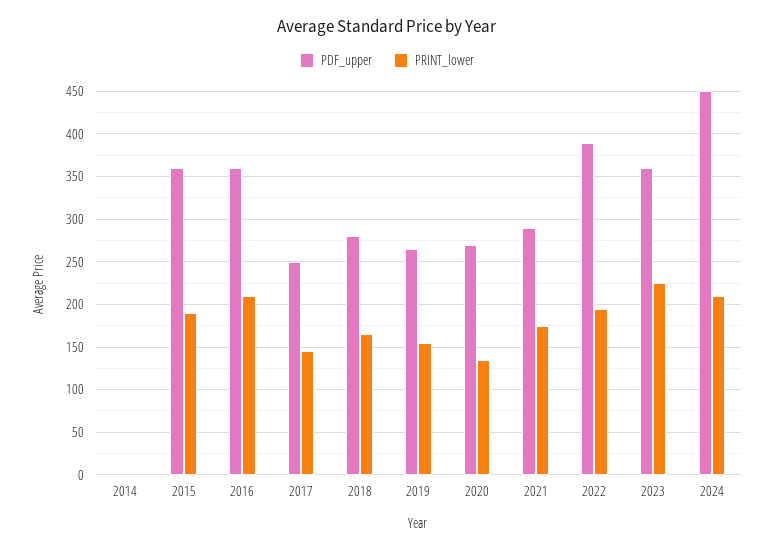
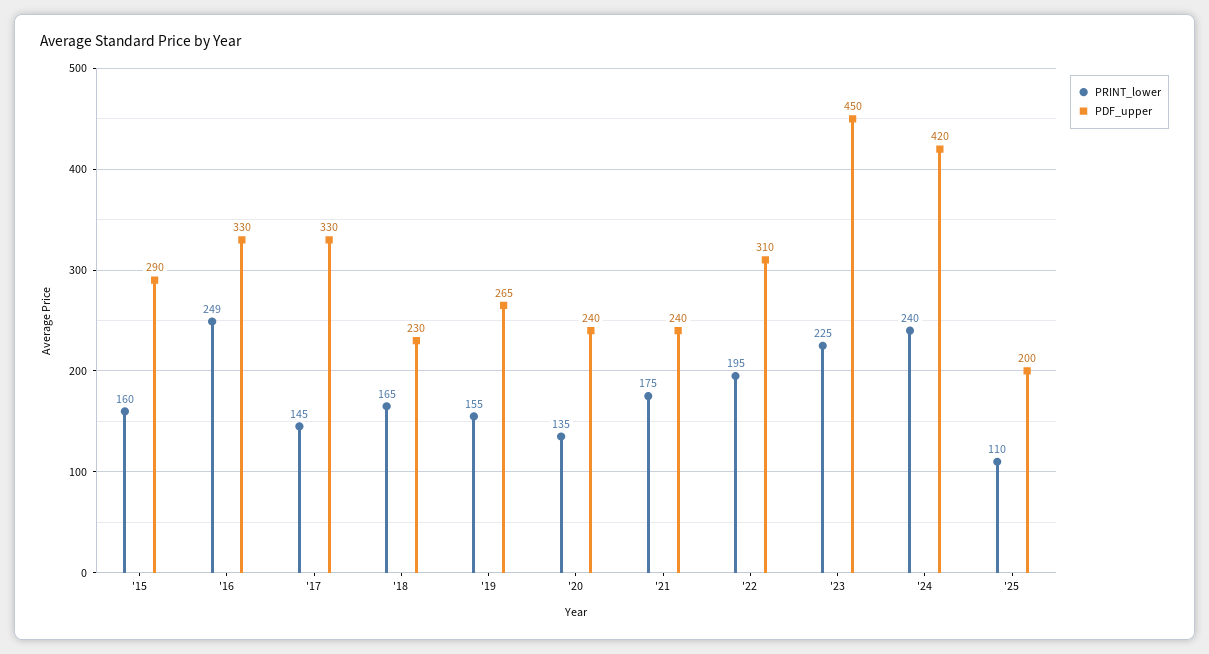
PDF_upper, 2014: 0 -> none
PRINT_lower, 2014: 0 -> none
PDF_upper, 2015: 360 -> 290
PRINT_lower, 2015: 190 -> 160
PDF_upper, 2016: 360 -> 330
PRINT_lower, 2016: 210 -> 249
PDF_upper, 2017: 250 -> 330
PDF_upper, 2018: 280 -> 230
PDF_upper, 2020: 270 -> 240
PDF_upper, 2021: 290 -> 240
PDF_upper, 2022: 390 -> 310
PDF_upper, 2023: 360 -> 450
PDF_upper, 2024: 450 -> 420
PRINT_lower, 2024: 210 -> 240
PRINT_lower, '25: none -> 110
PDF_upper, '25: none -> 200

